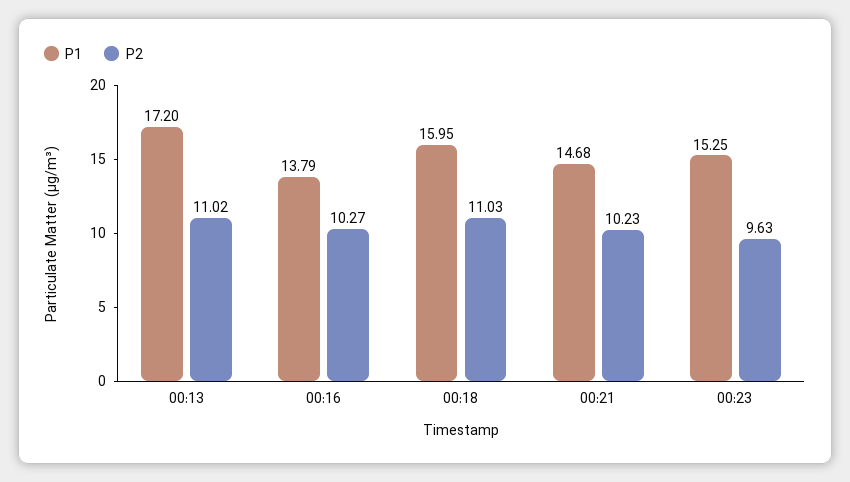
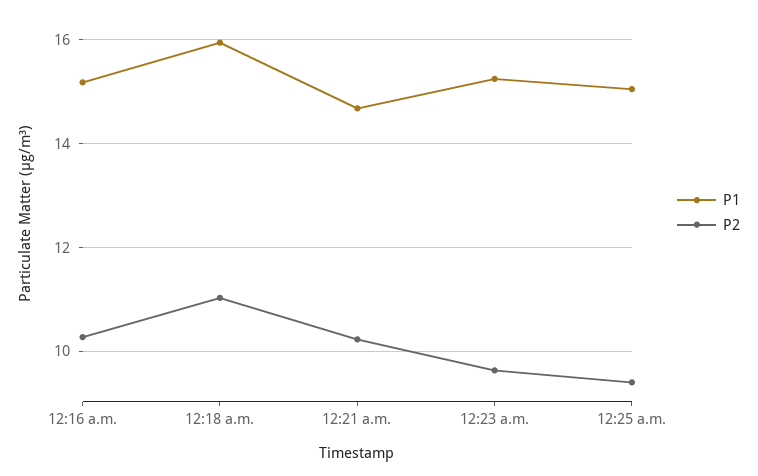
P1, 00:13: 17.2 -> none
P2, 00:13: 11.02 -> none
P1, 00:16: 13.79 -> 15.2
P1, 12:25 a.m.: none -> 15
P2, 12:25 a.m.: none -> 9.4

